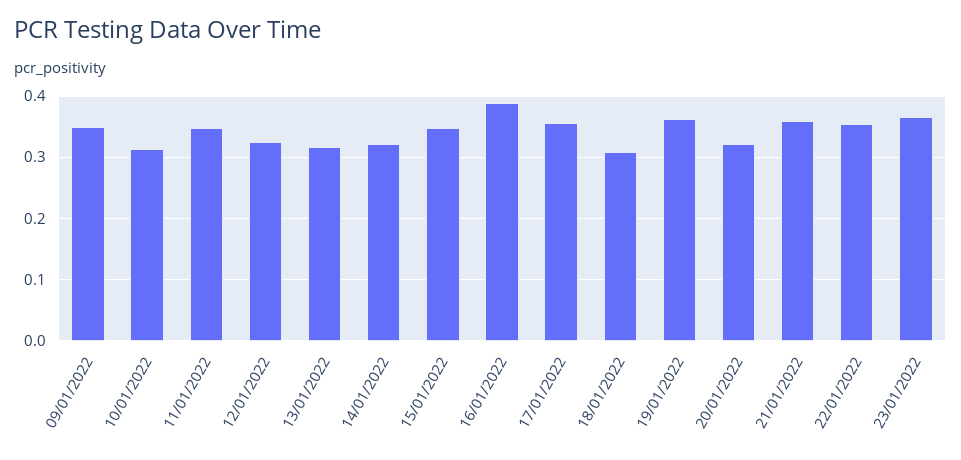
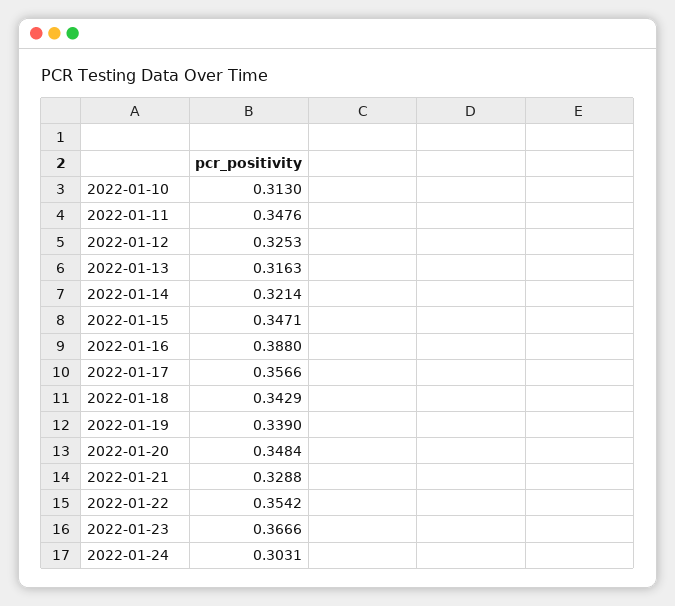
09/01/2022: 0.35 -> none
18/01/2022: 0.31 -> 0.3429
19/01/2022: 0.36 -> 0.339
20/01/2022: 0.32 -> 0.3484
21/01/2022: 0.36 -> 0.3288
2022-01-24: none -> 0.3031

